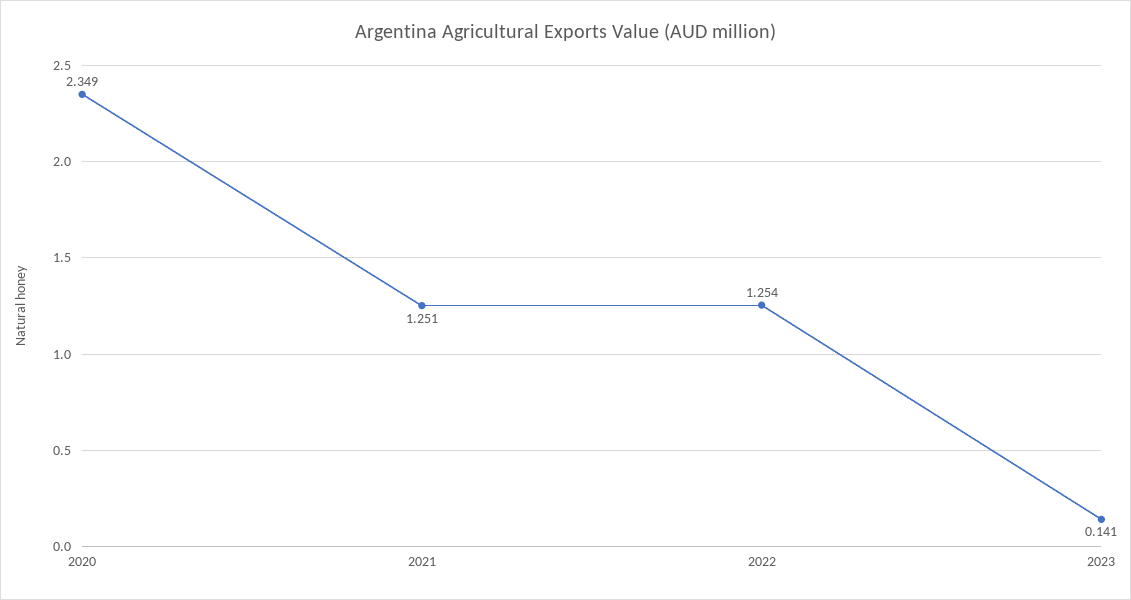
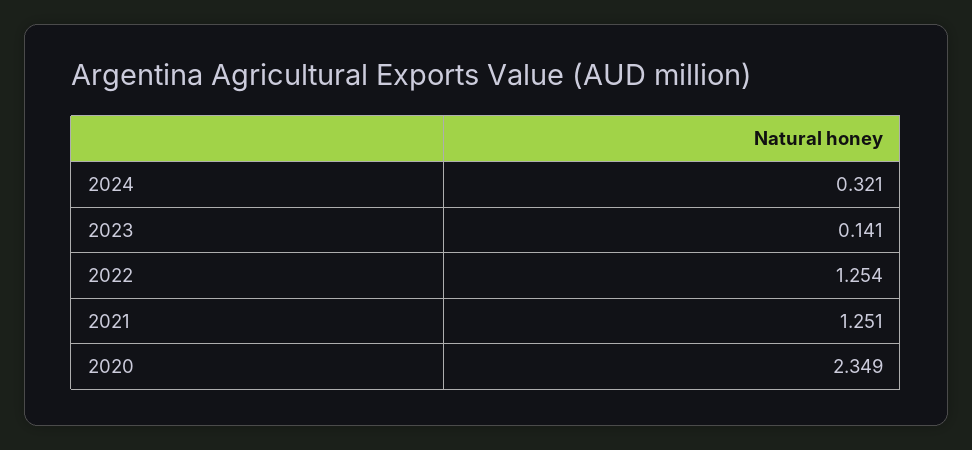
2024: none -> 0.321

